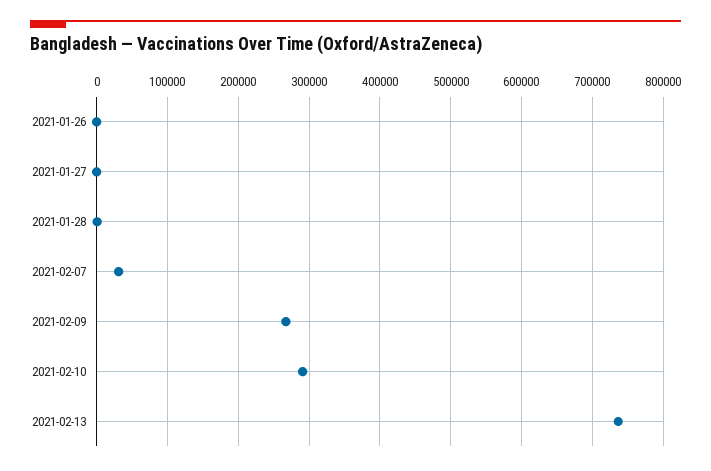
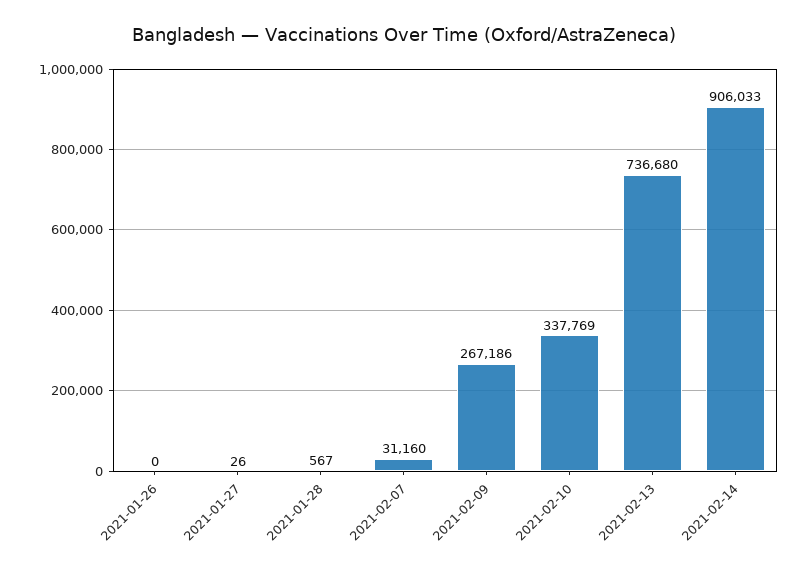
2021-02-10: 290000 -> 337769
2021-02-14: none -> 906033

